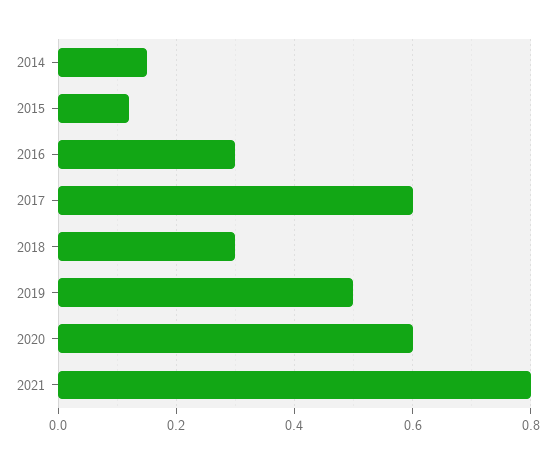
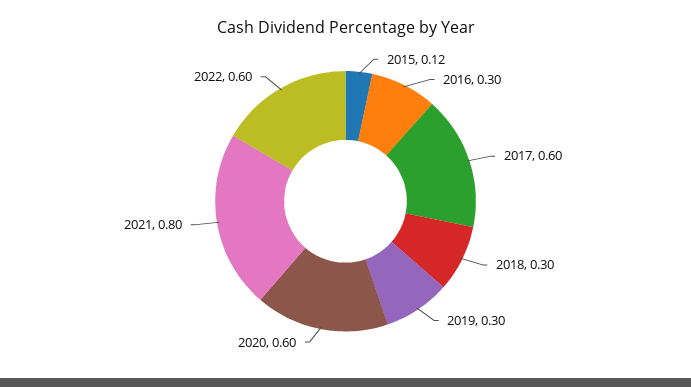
2014: 0.15 -> none
2019: 0.5 -> 0.3
2022: none -> 0.6

